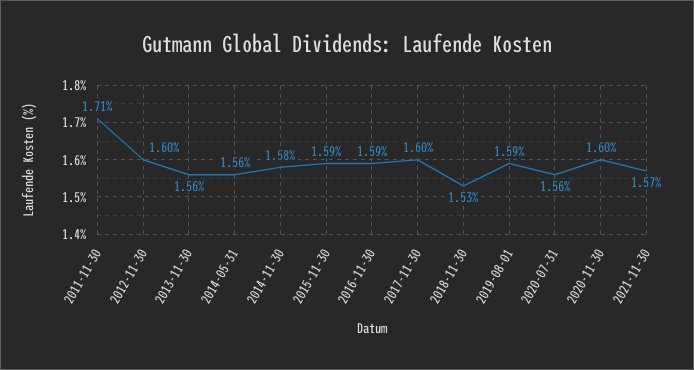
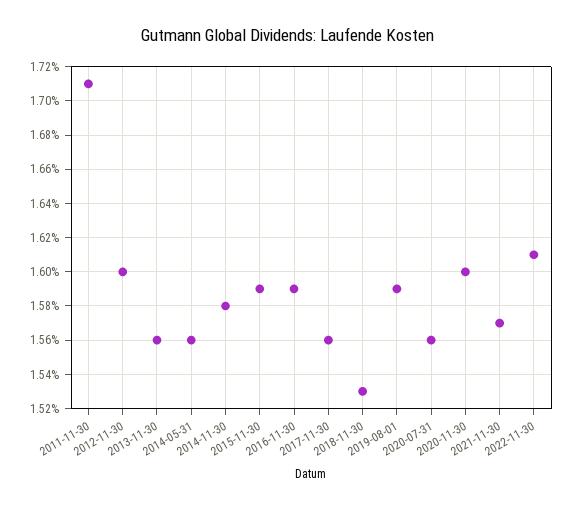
2017-11-30: 1.6 -> 1.56
2022-11-30: none -> 1.61

